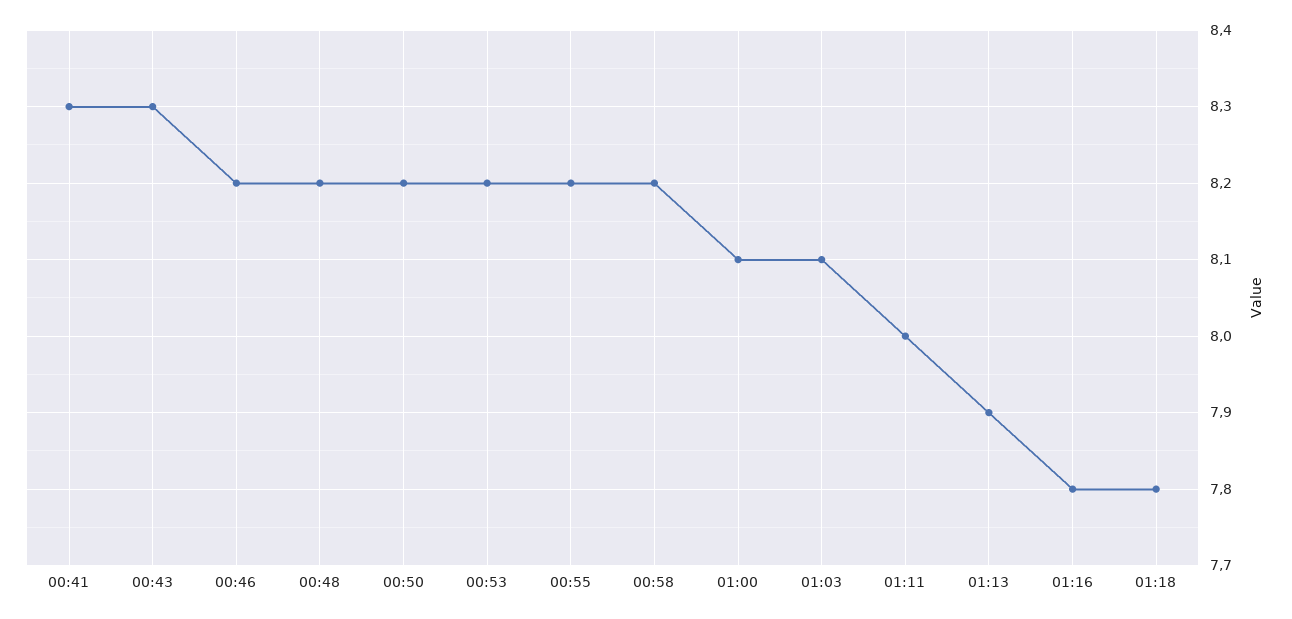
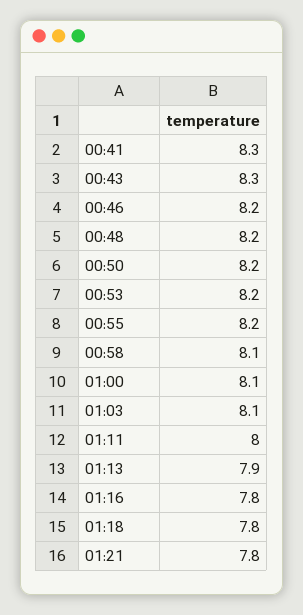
00:58: 8.2 -> 8.1
01:21: none -> 7.8

